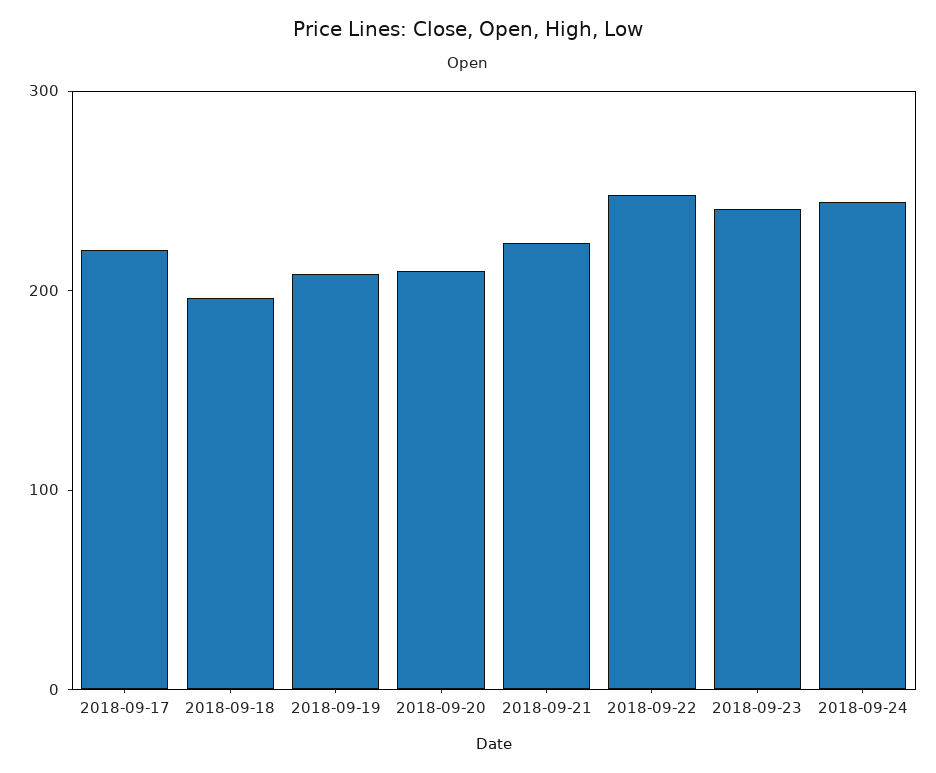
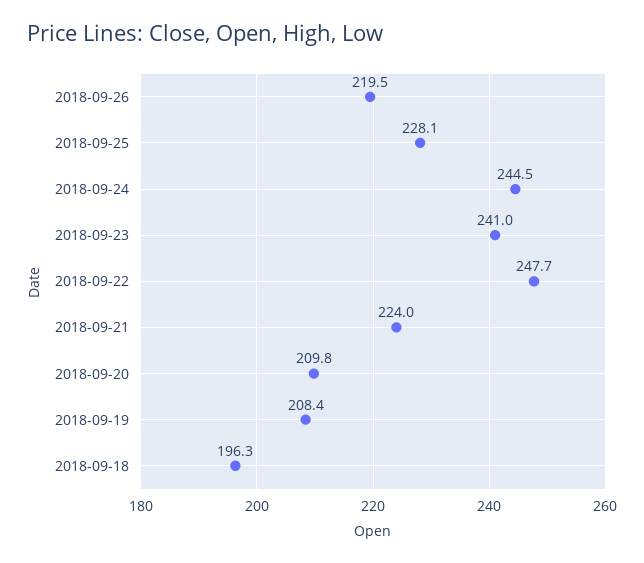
2018-09-17: 220 -> none
2018-09-26: none -> 219.5
2018-09-25: none -> 228.1

